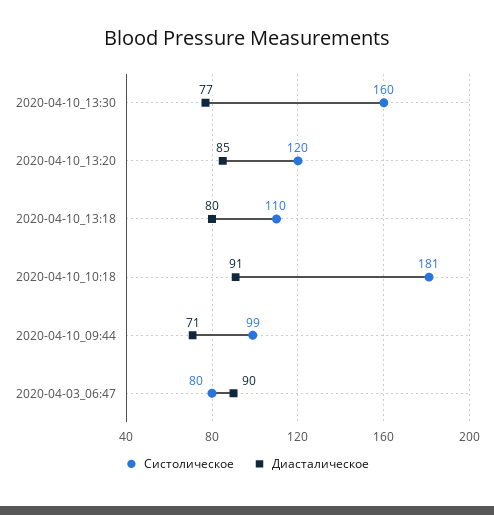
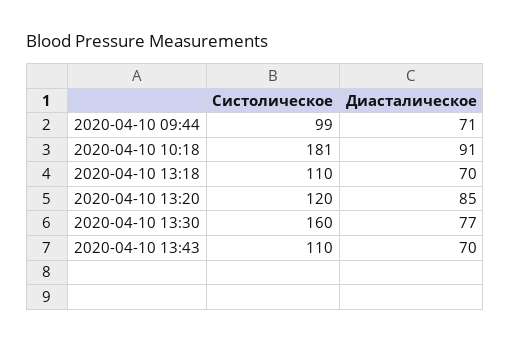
Диасталическое, 2020-04-10_13:18: 80 -> 70
Систолическое, 2020-04-03_06:47: 80 -> none
Диасталическое, 2020-04-03_06:47: 90 -> none
Систолическое, 2020-04-10 13:43: none -> 110
Диасталическое, 2020-04-10 13:43: none -> 70

